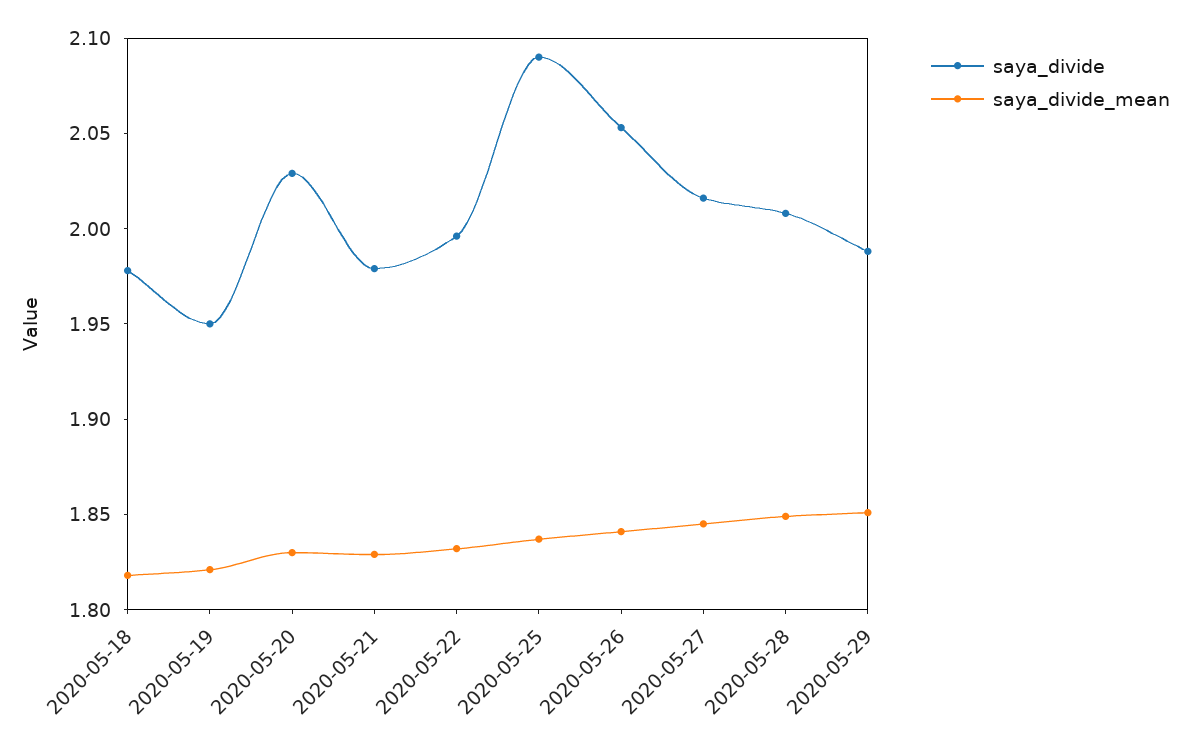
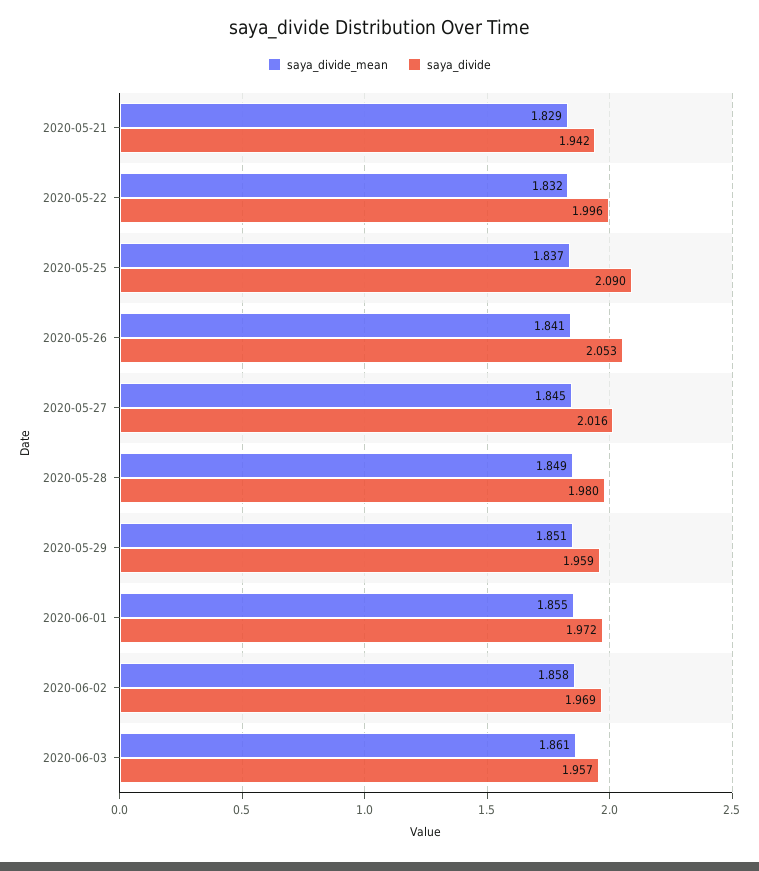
saya_divide, 2020-05-18: 1.98 -> none
saya_divide_mean, 2020-05-18: 1.82 -> none
saya_divide, 2020-05-19: 1.95 -> none
saya_divide_mean, 2020-05-19: 1.82 -> none
saya_divide, 2020-05-20: 2.03 -> none
saya_divide_mean, 2020-05-20: 1.83 -> none
saya_divide, 2020-05-21: 1.98 -> 1.942
saya_divide, 2020-05-28: 2.01 -> 1.98
saya_divide, 2020-05-29: 1.99 -> 1.959
saya_divide_mean, 2020-06-01: none -> 1.855
saya_divide, 2020-06-01: none -> 1.972
saya_divide_mean, 2020-06-02: none -> 1.858
saya_divide, 2020-06-02: none -> 1.969
saya_divide_mean, 2020-06-03: none -> 1.861
saya_divide, 2020-06-03: none -> 1.957

